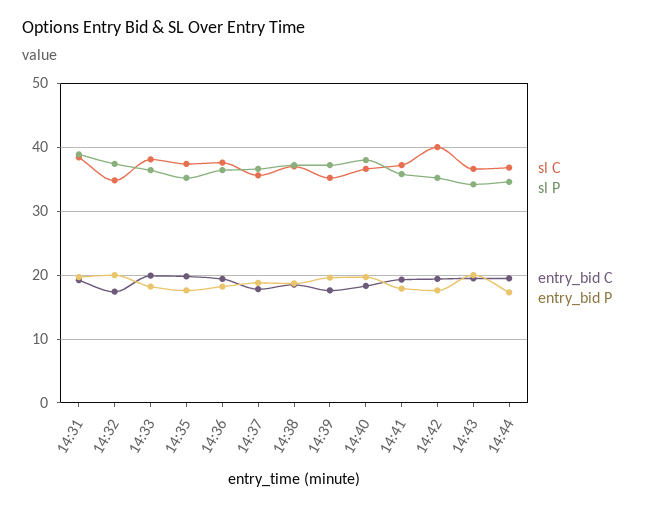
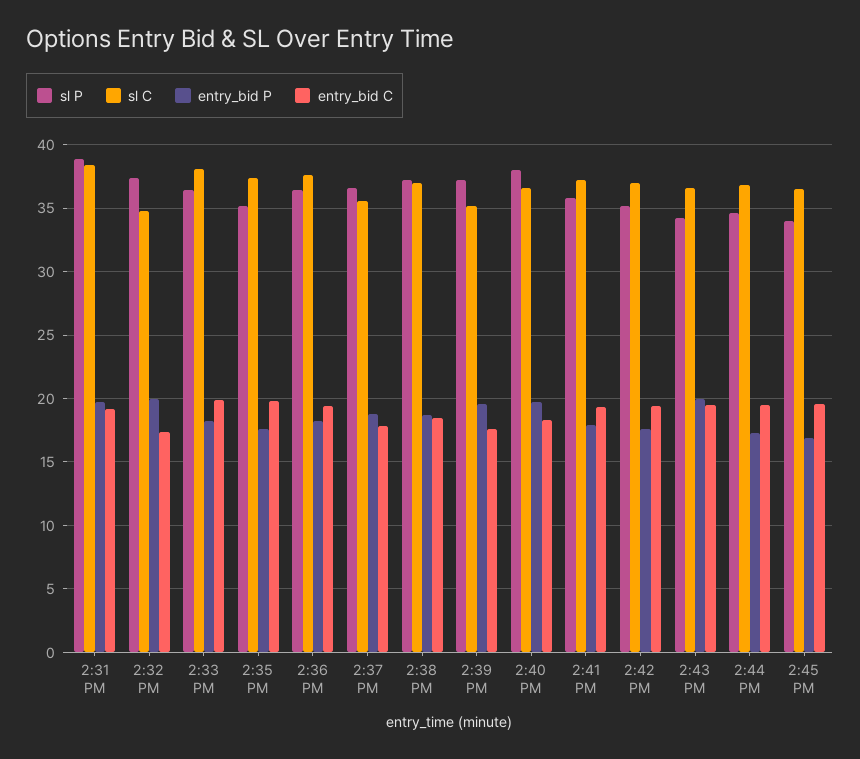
sl C, 14:42: 40 -> 37
sl P, 2:45 PM: none -> 34
sl C, 2:45 PM: none -> 36.5
entry_bid P, 2:45 PM: none -> 17
entry_bid C, 2:45 PM: none -> 19.5

